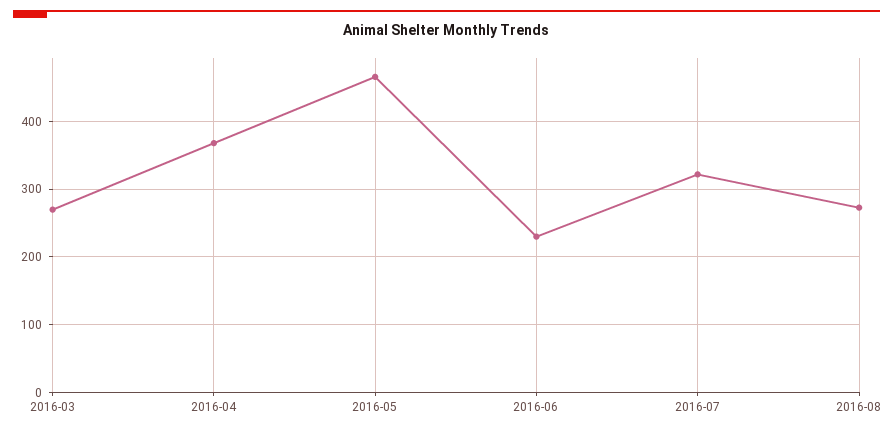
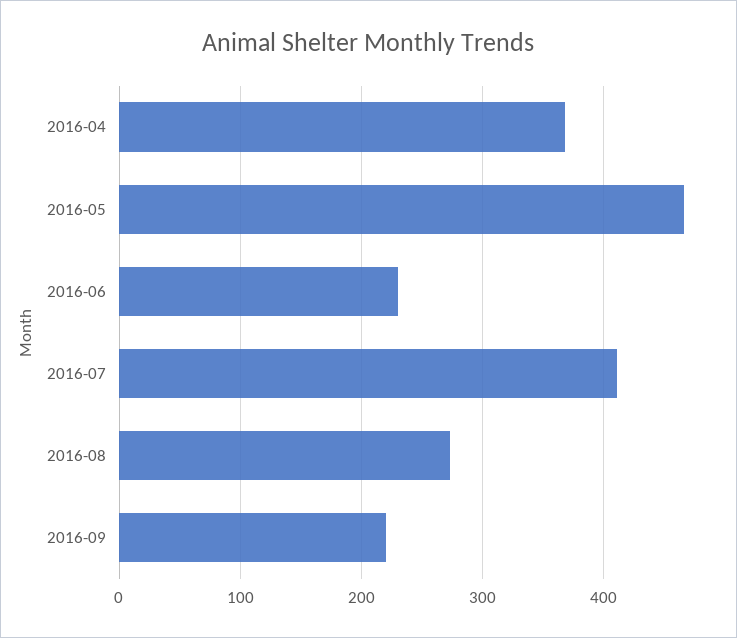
2016-03: 270 -> none
2016-07: 320 -> 410
2016-09: none -> 220

